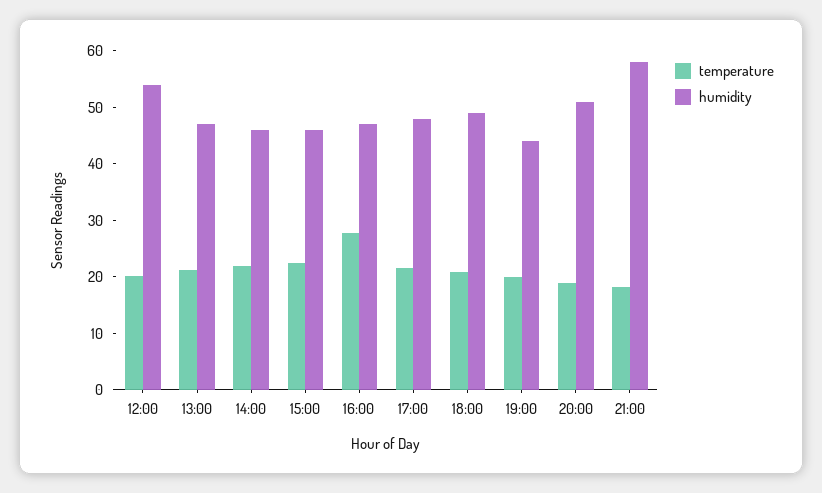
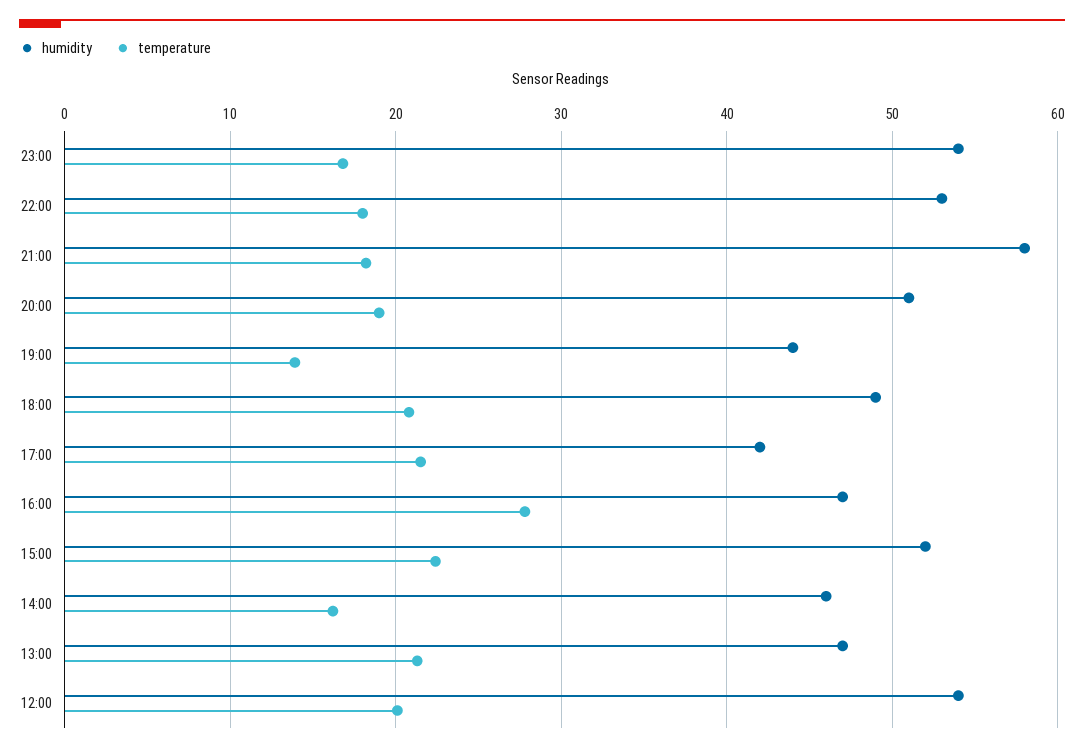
temperature, 14:00: 22 -> 16
humidity, 15:00: 46 -> 52
humidity, 17:00: 48 -> 42
temperature, 19:00: 20 -> 14
humidity, 23:00: none -> 54
temperature, 23:00: none -> 17
humidity, 22:00: none -> 53
temperature, 22:00: none -> 18

